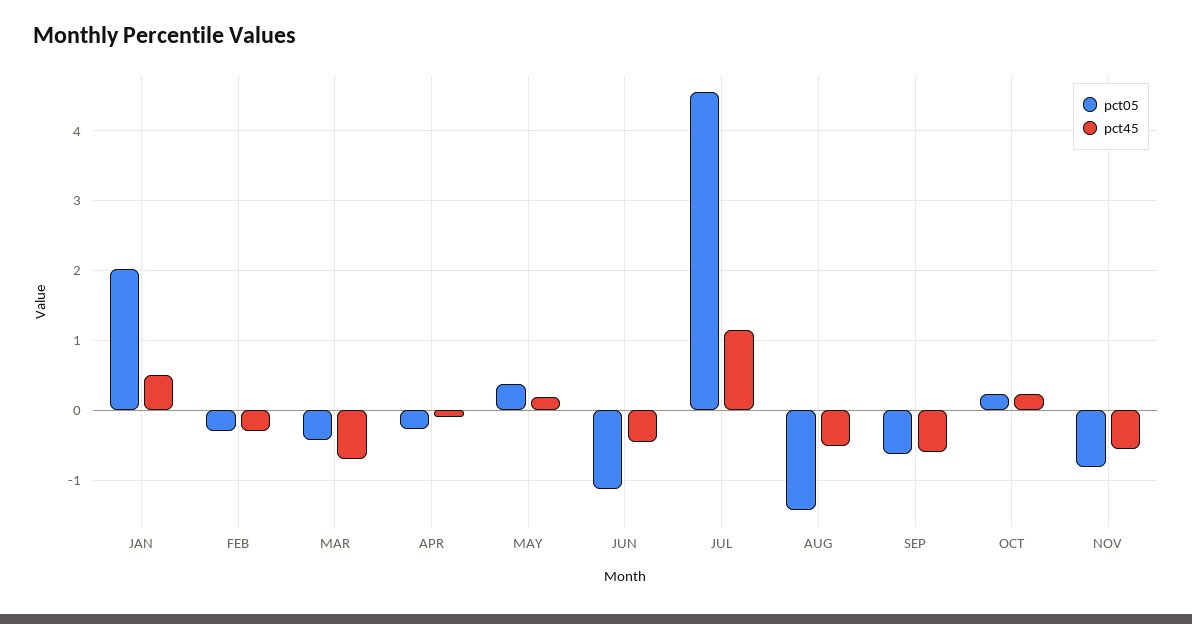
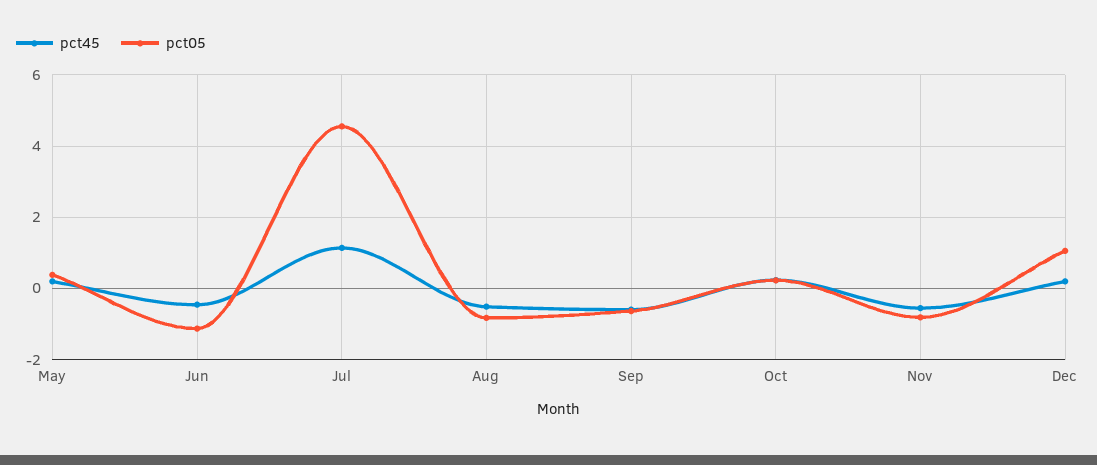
pct05, JAN: 2 -> none
pct45, JAN: 0.5 -> none
pct05, FEB: -0.3 -> none
pct45, FEB: -0.3 -> none
pct05, MAR: -0.4 -> none
pct45, MAR: -0.7 -> none
pct05, APR: -0.3 -> none
pct45, APR: -0.1 -> none
pct05, AUG: -1.4 -> -0.8
pct45, Dec: none -> 0.2
pct05, Dec: none -> 1

